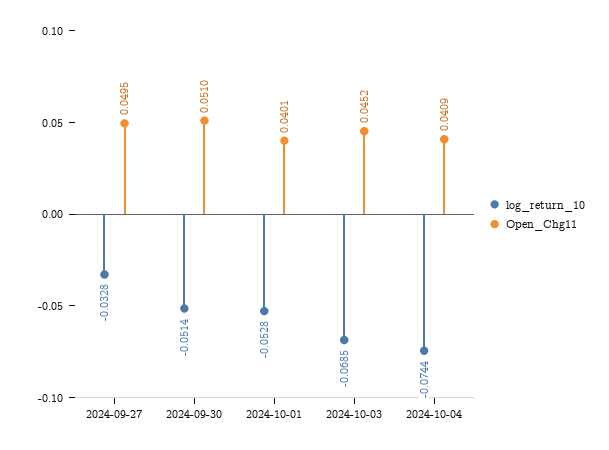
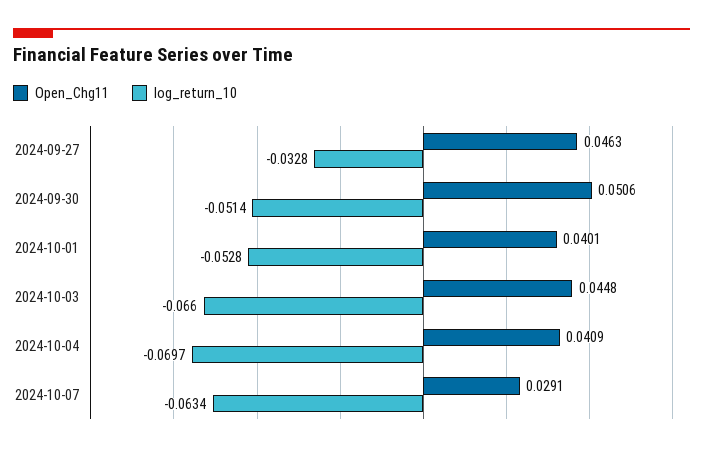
Open_Chg11, 2024-09-27: 0.0495 -> 0.0463
Open_Chg11, 2024-09-30: 0.051 -> 0.0506
log_return_10, 2024-10-03: -0.0685 -> -0.066
Open_Chg11, 2024-10-03: 0.0452 -> 0.0448
log_return_10, 2024-10-04: -0.0744 -> -0.0697
Open_Chg11, 2024-10-07: none -> 0.0291
log_return_10, 2024-10-07: none -> -0.0634

